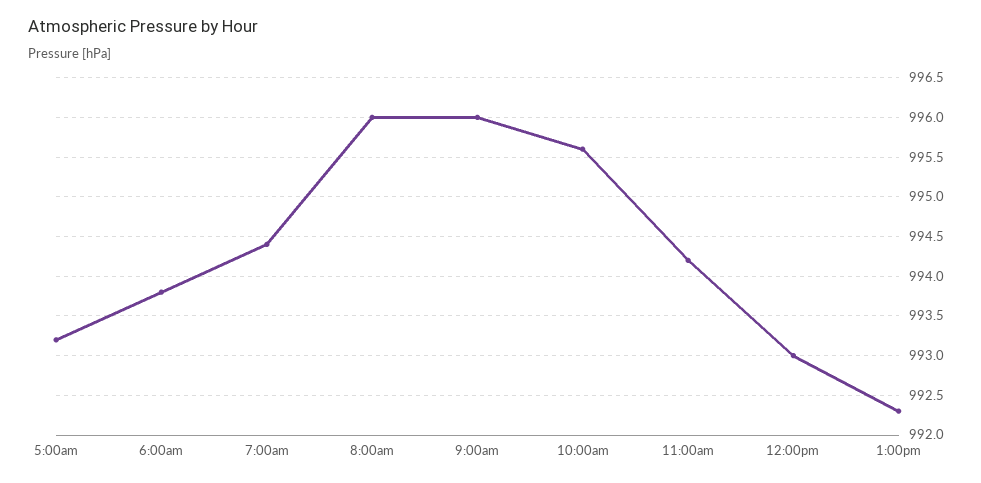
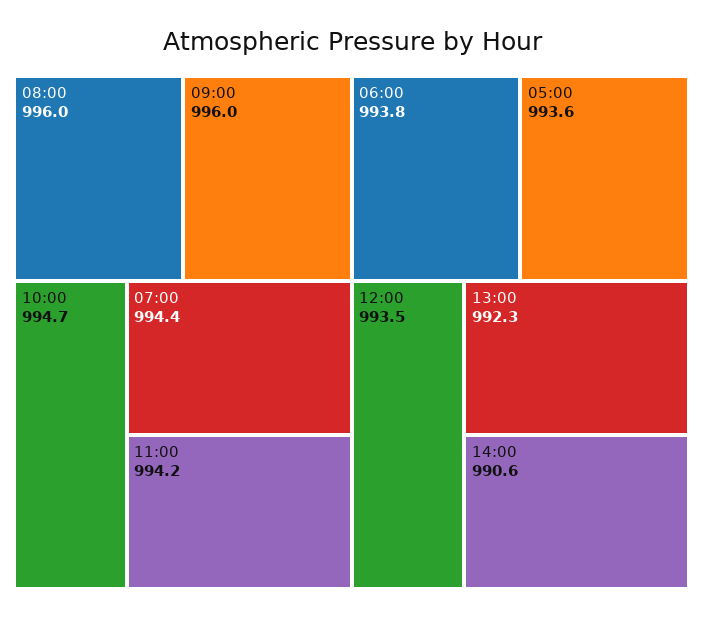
5:00am: 993.2 -> 993.6
10:00am: 995.6 -> 994.7
12:00pm: 993 -> 993.5
14:00: none -> 990.6

